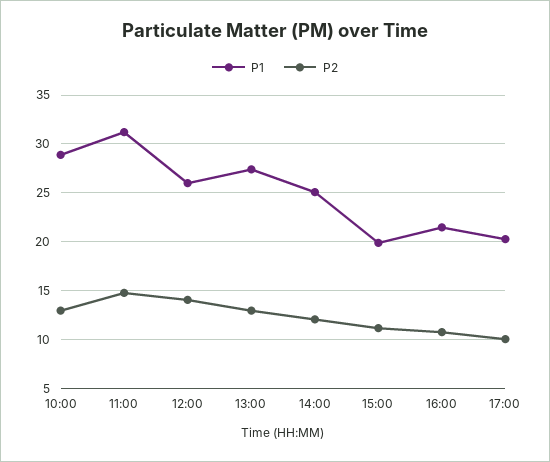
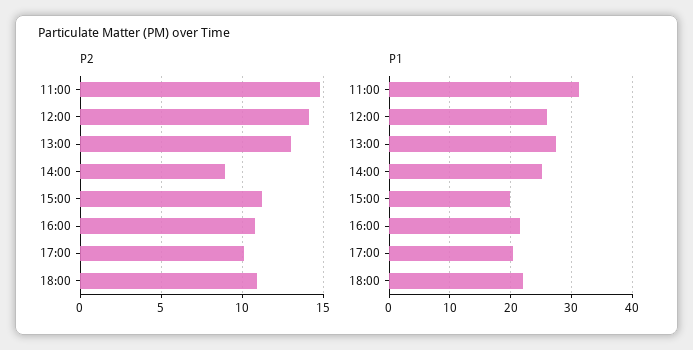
P1, 10:00: 29 -> none
P2, 10:00: 13 -> none
P2, 14:00: 12 -> 9
P2, 18:00: none -> 11
P1, 18:00: none -> 22

